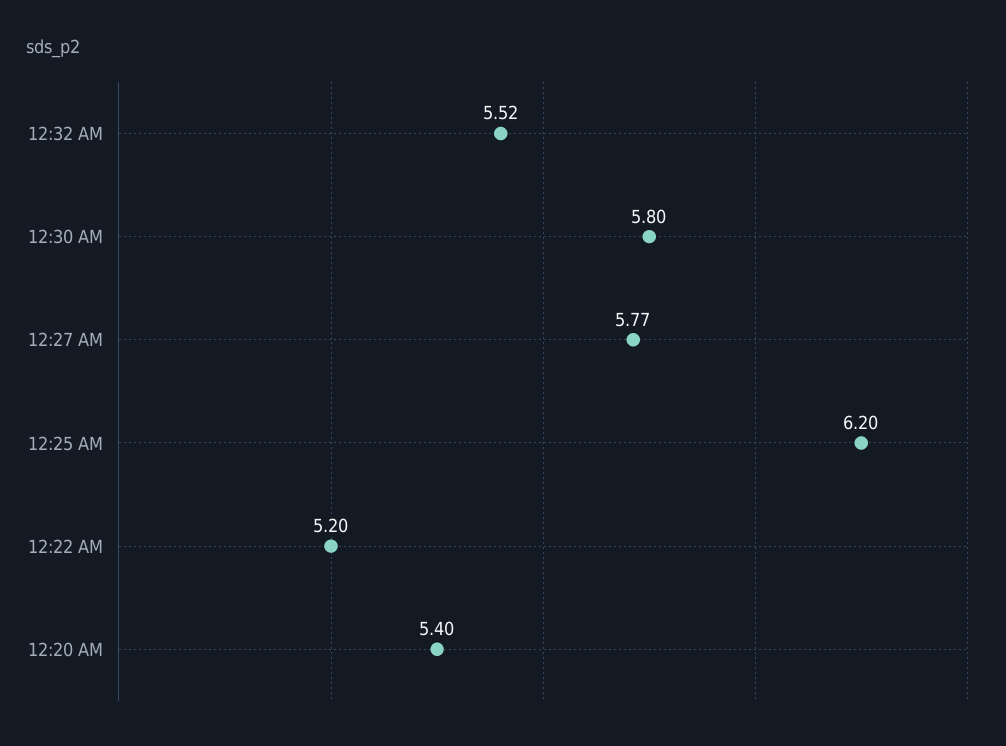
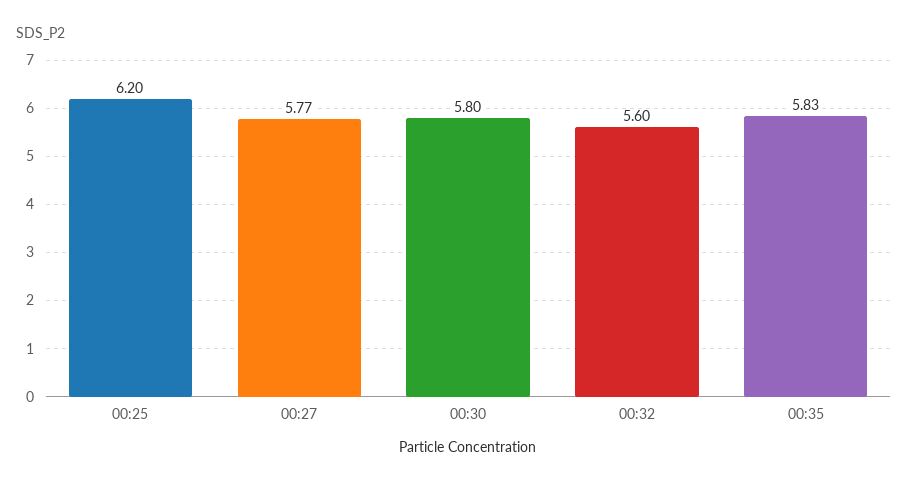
12:32 AM: 5.52 -> 5.6
12:22 AM: 5.2 -> none
12:20 AM: 5.4 -> none
00:35: none -> 5.83

